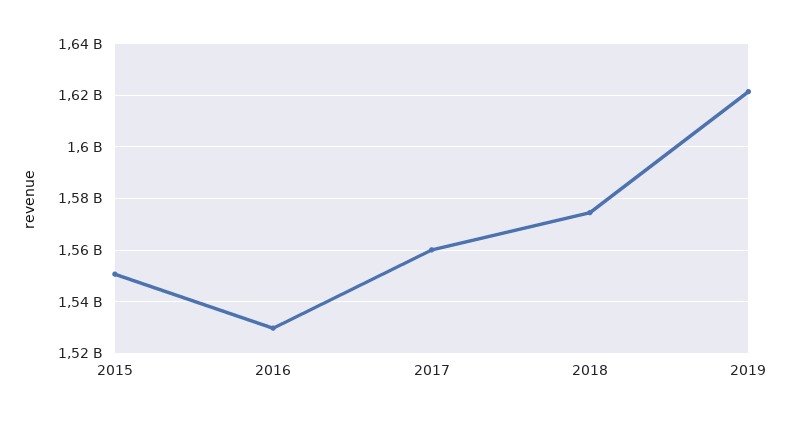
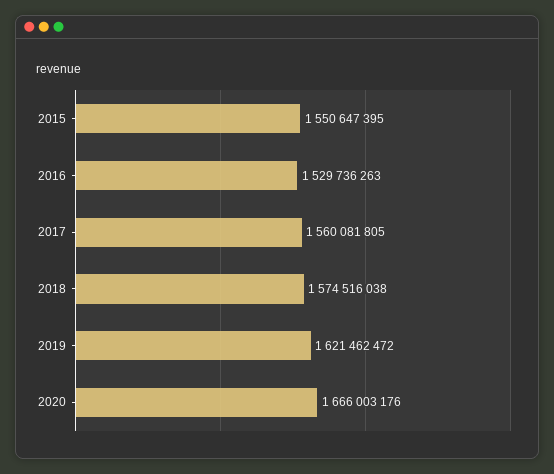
2020: none -> 1666003176

